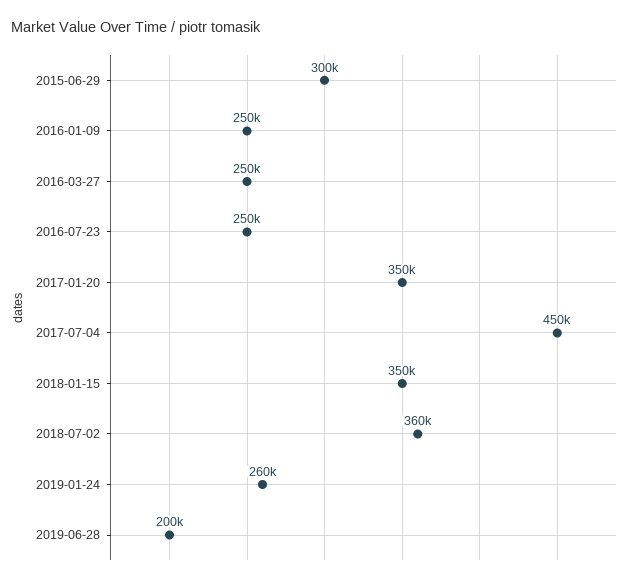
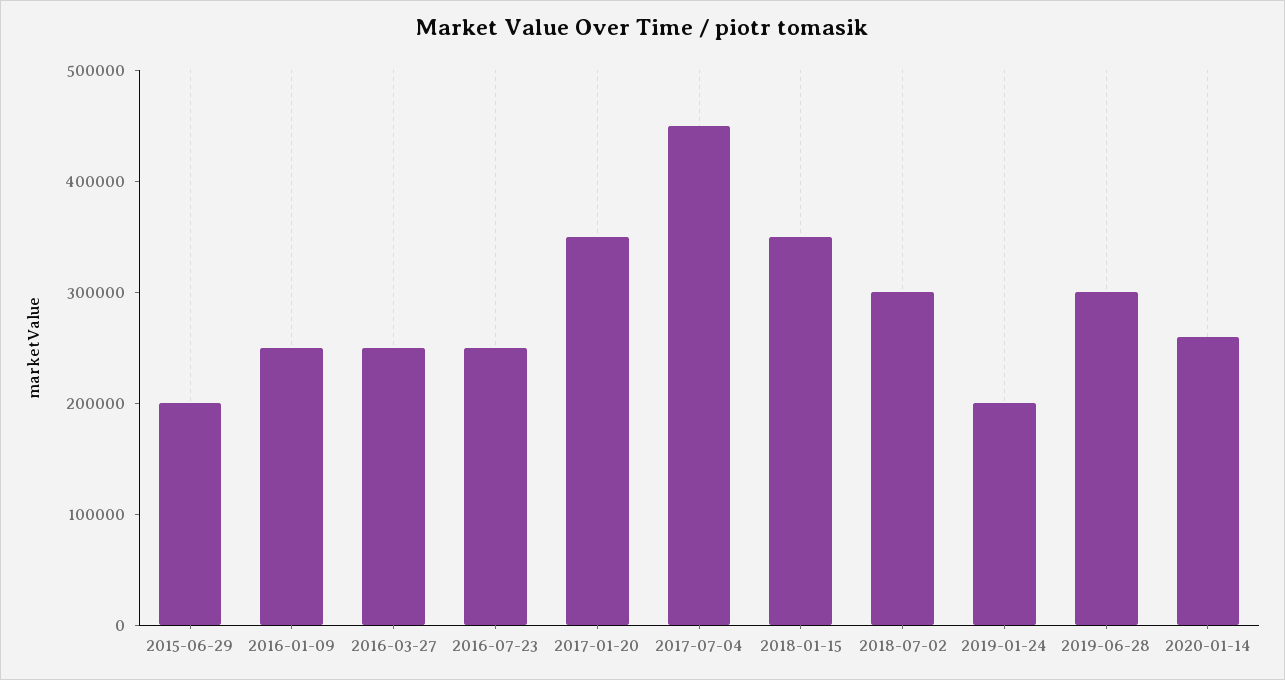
2015-06-29: 300000 -> 200000
2018-07-02: 360000 -> 300000
2019-01-24: 260000 -> 200000
2019-06-28: 200000 -> 300000
2020-01-14: none -> 260000

